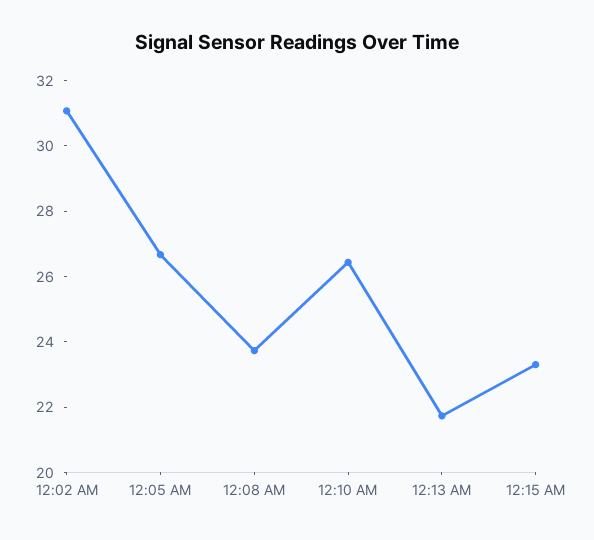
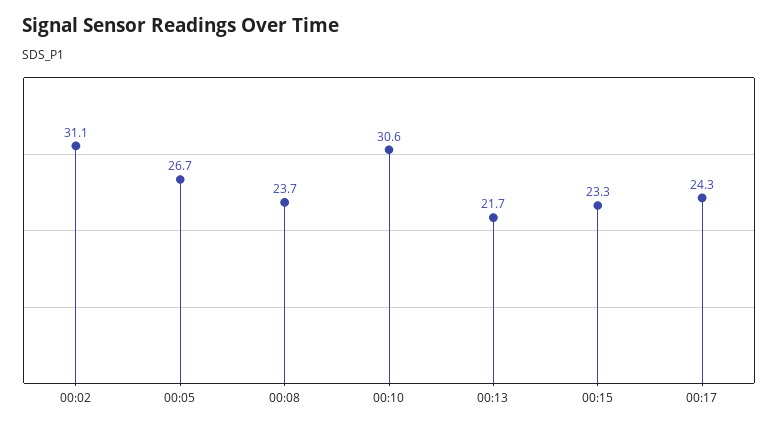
12:10 AM: 26.5 -> 30.6
00:17: none -> 24.3

